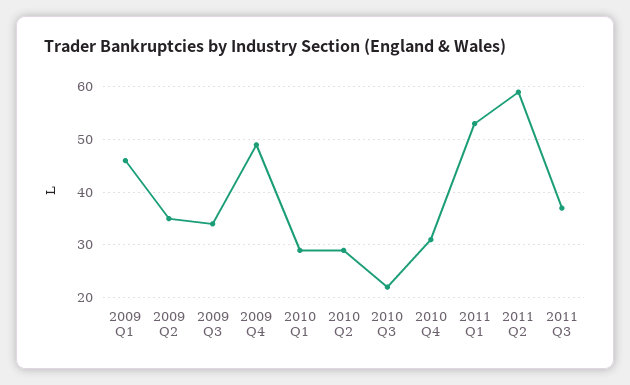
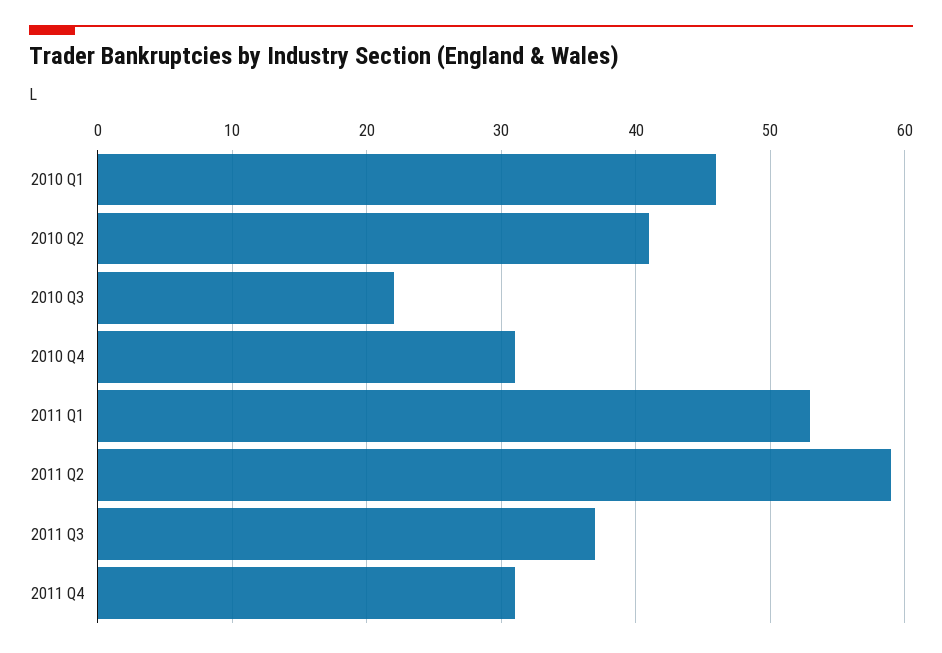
2009 Q1: 45 -> none
2009 Q2: 35 -> none
2009 Q3: 35 -> none
2009 Q4: 50 -> none
2010 Q1: 30 -> 46
2010 Q2: 30 -> 41
2011 Q4: none -> 31

